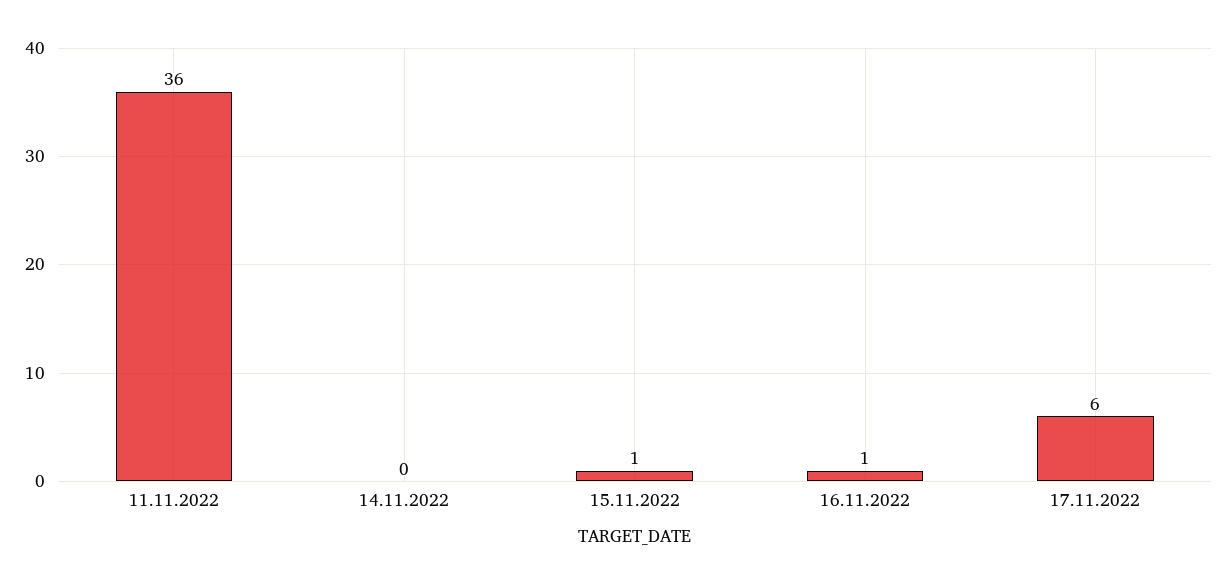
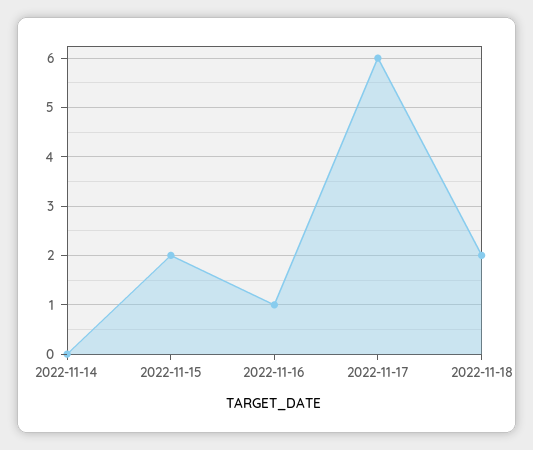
11.11.2022: 36 -> none
15.11.2022: 1 -> 2
2022-11-18: none -> 2

